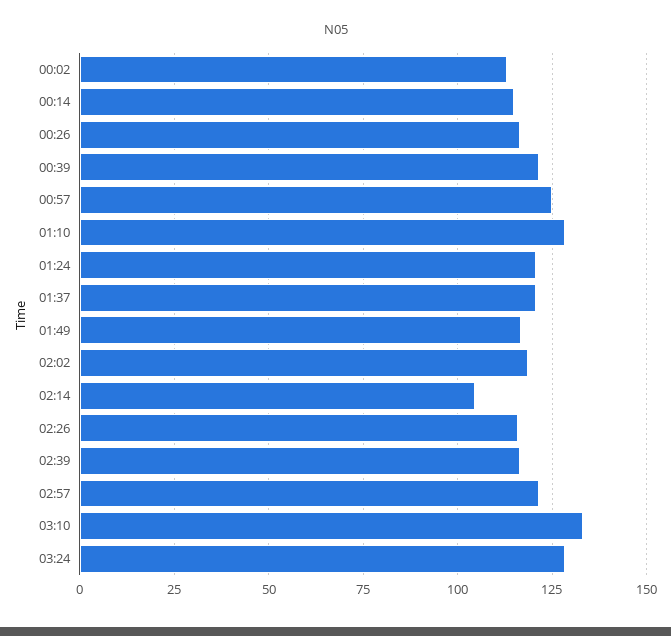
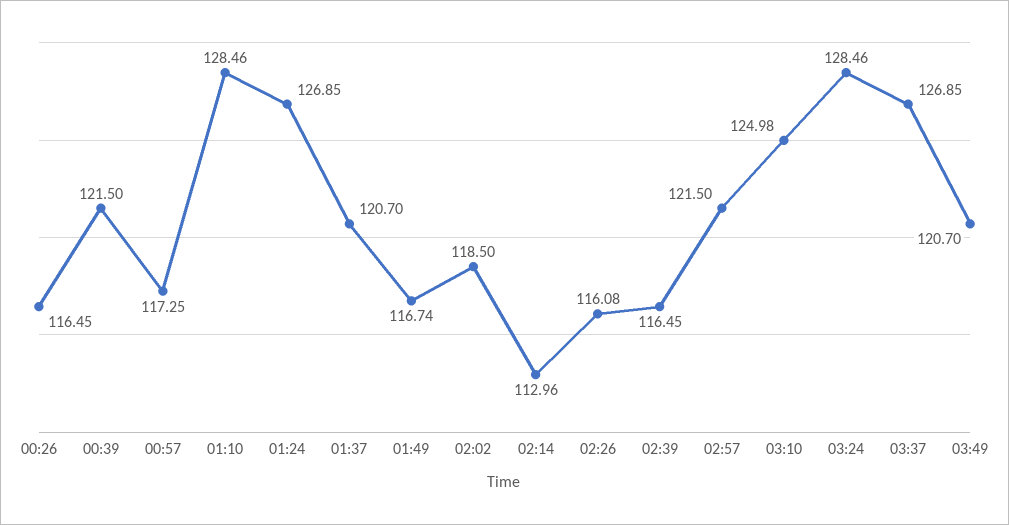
00:02: 112.5 -> none
00:14: 115 -> none
00:57: 125 -> 117.25
01:24: 120 -> 126.85
02:14: 105 -> 112.96
03:10: 132.5 -> 124.98
03:37: none -> 126.85
03:49: none -> 120.7

